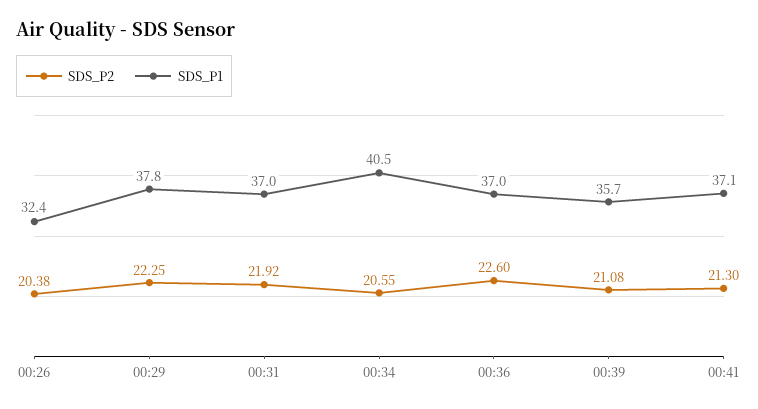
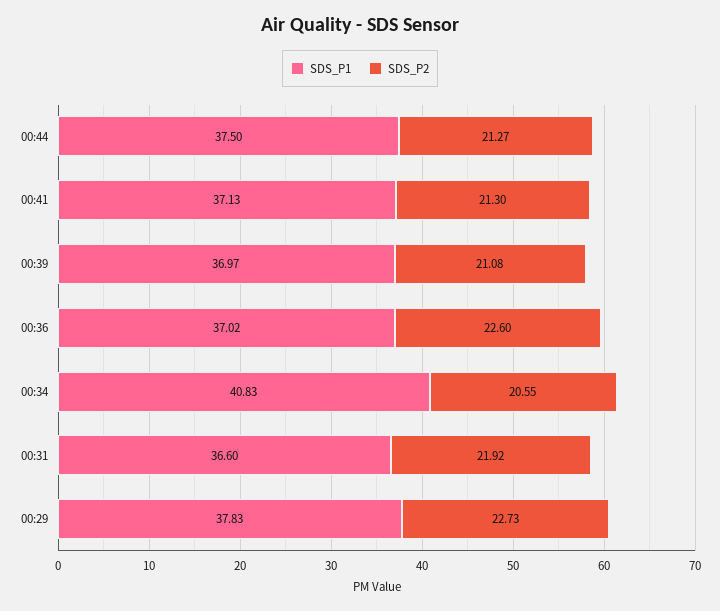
SDS_P2, 00:26: 20.38 -> none
SDS_P1, 00:26: 32.4 -> none
SDS_P2, 00:29: 22.25 -> 22.73
SDS_P1, 00:31: 37 -> 36.6
SDS_P1, 00:34: 40.5 -> 40.83
SDS_P1, 00:39: 35.7 -> 36.97
SDS_P1, 00:44: none -> 37.5
SDS_P2, 00:44: none -> 21.27

